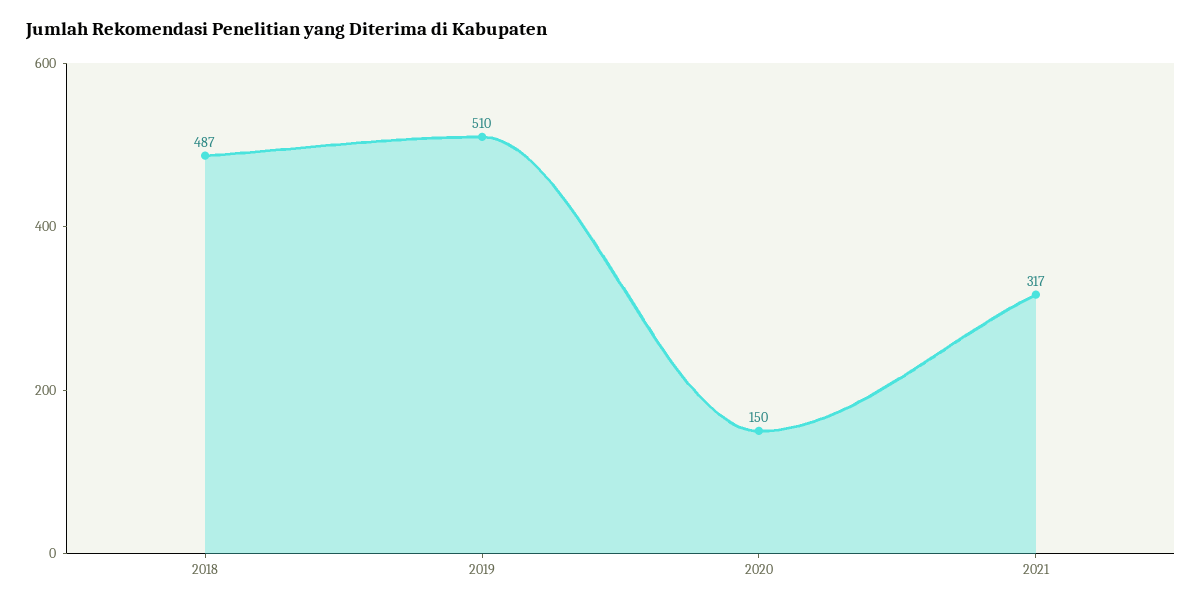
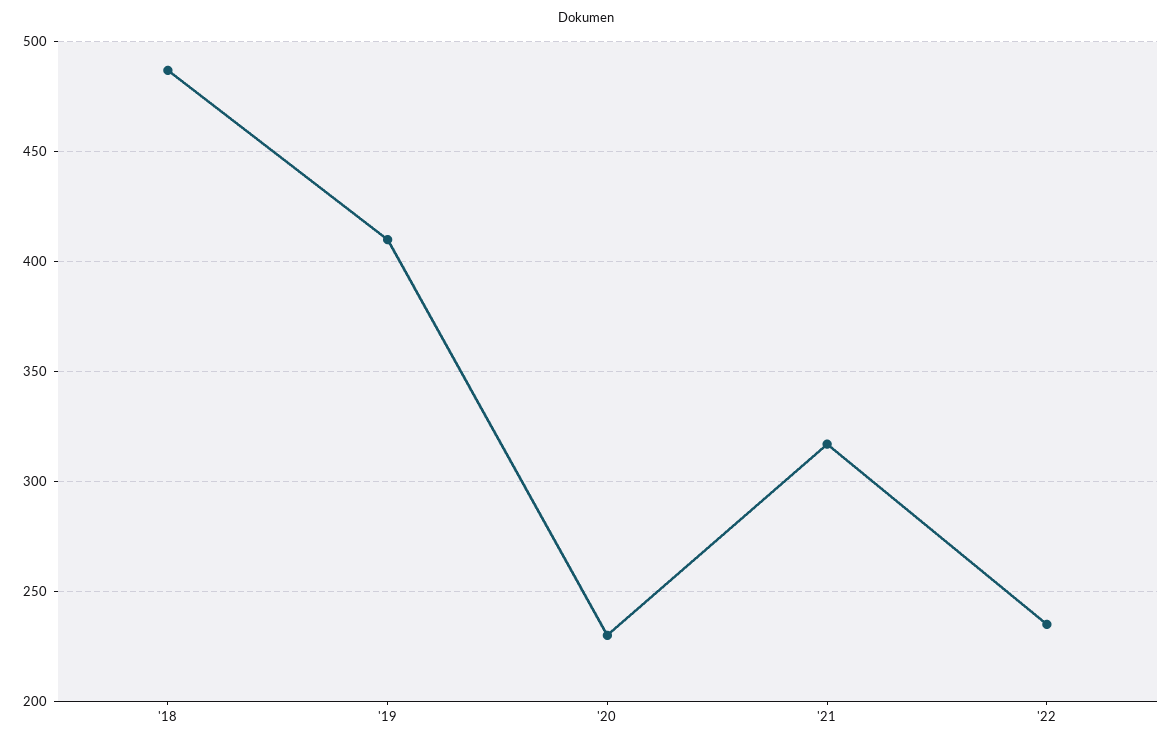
2019: 510 -> 410
2020: 150 -> 230
'22: none -> 235

